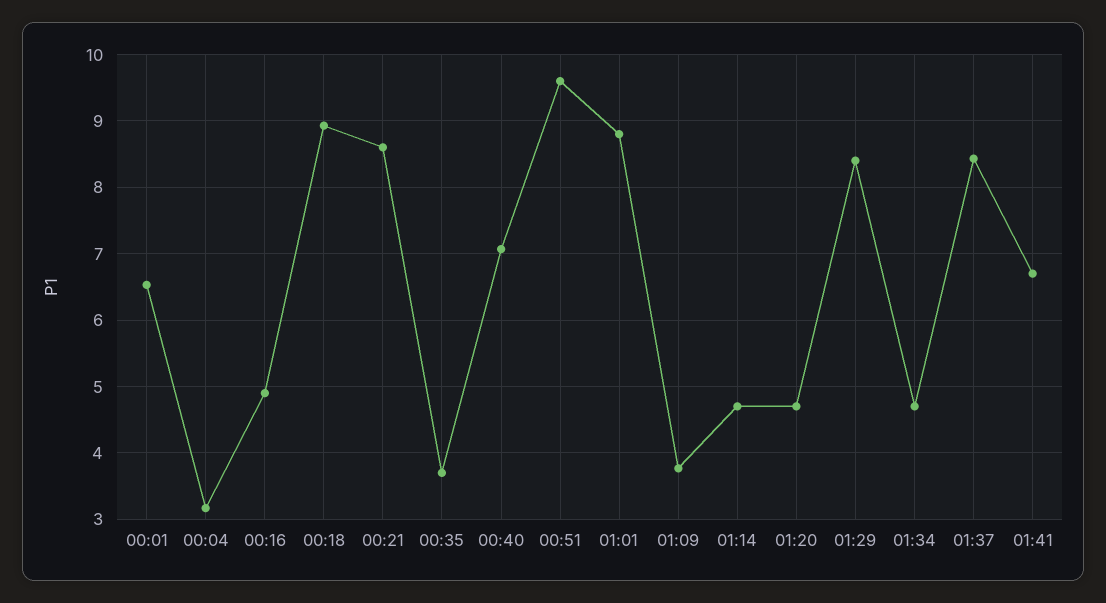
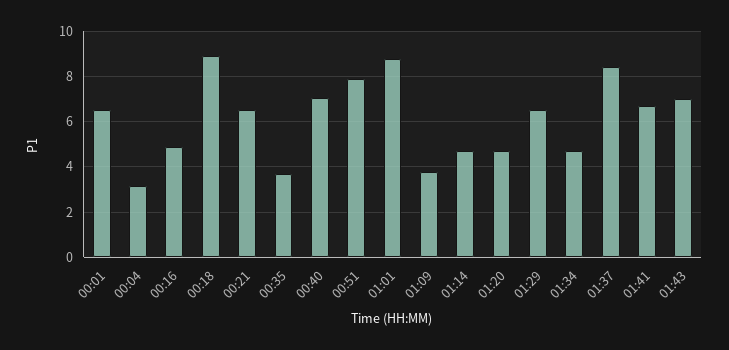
00:21: 8.6 -> 6.5
00:51: 9.6 -> 8
01:29: 8.4 -> 6.5
01:43: none -> 7

